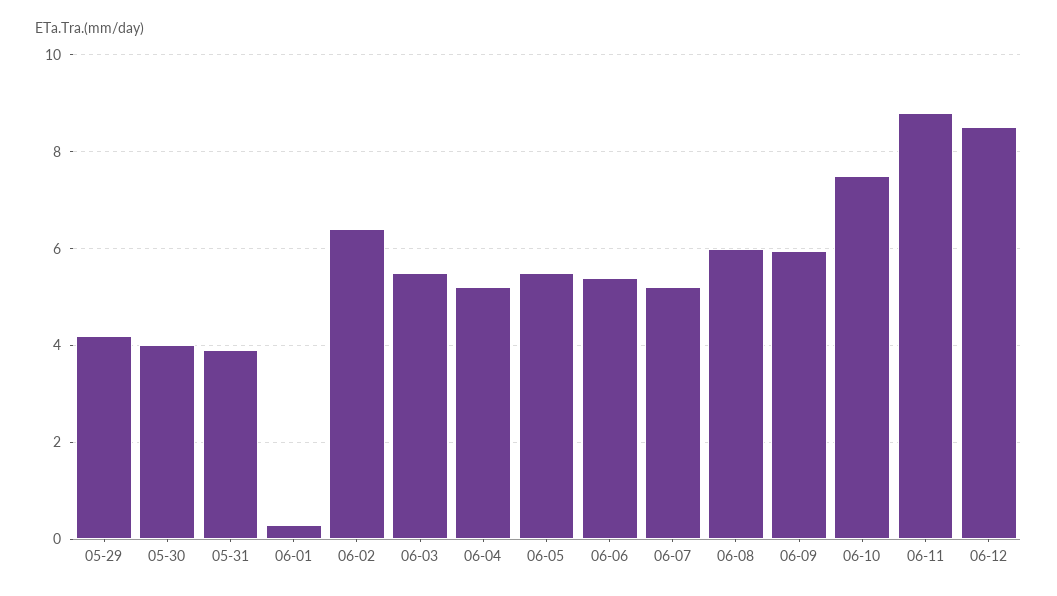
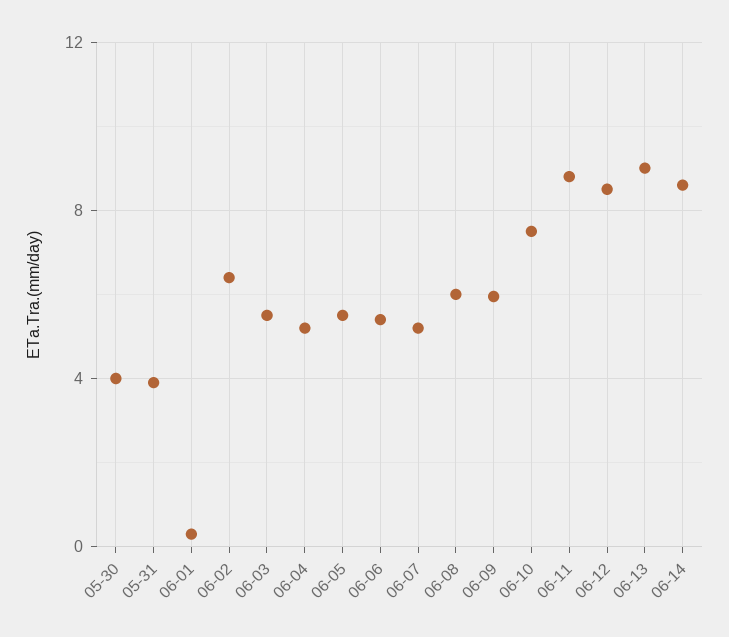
05-29: 4.2 -> none
06-13: none -> 9
06-14: none -> 8.5

